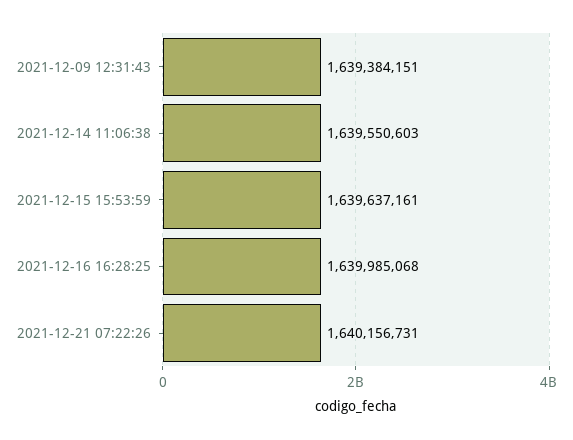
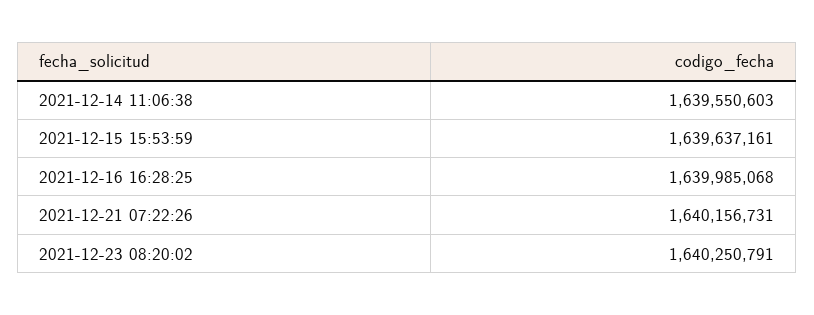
2021-12-09 12:31:43: 1639384151 -> none
2021-12-23 08:20:02: none -> 1640250791

